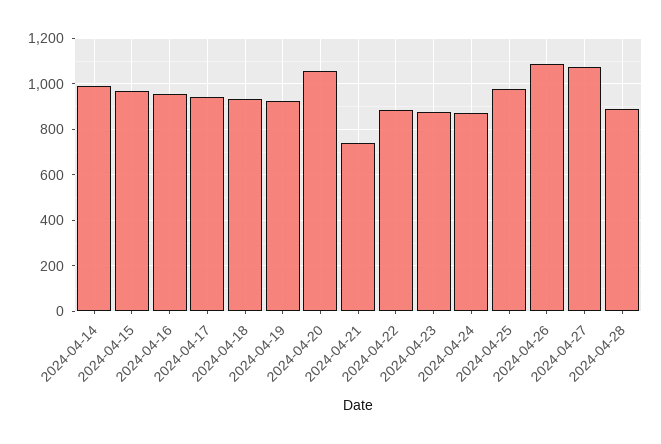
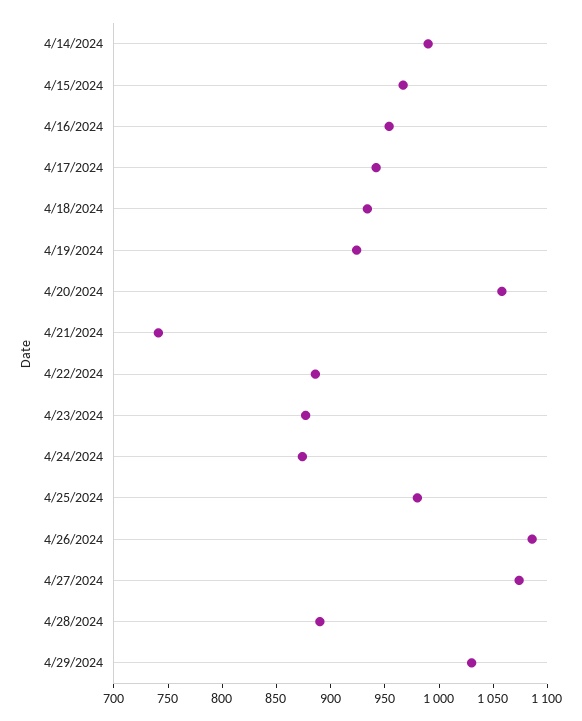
4/29/2024: none -> 1030

